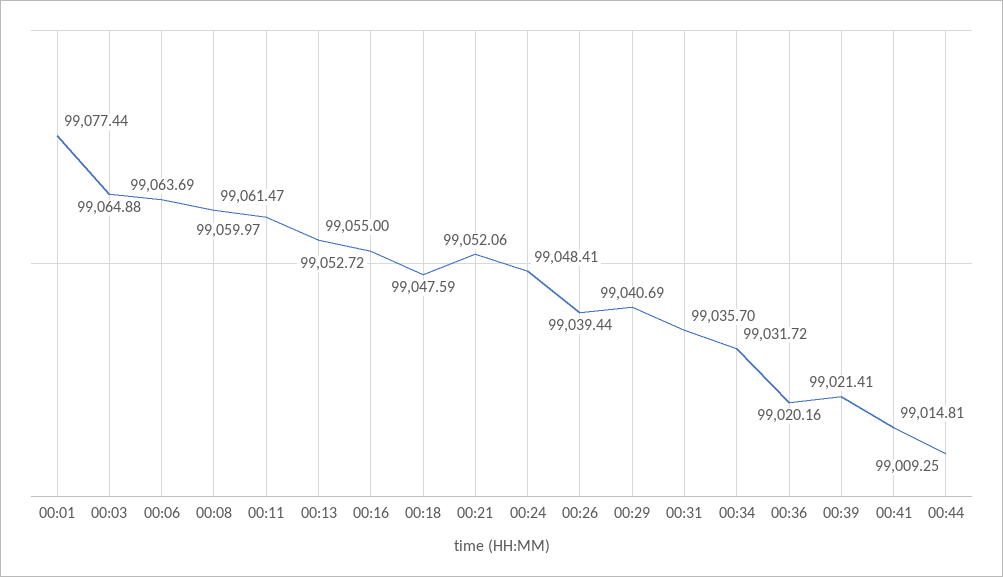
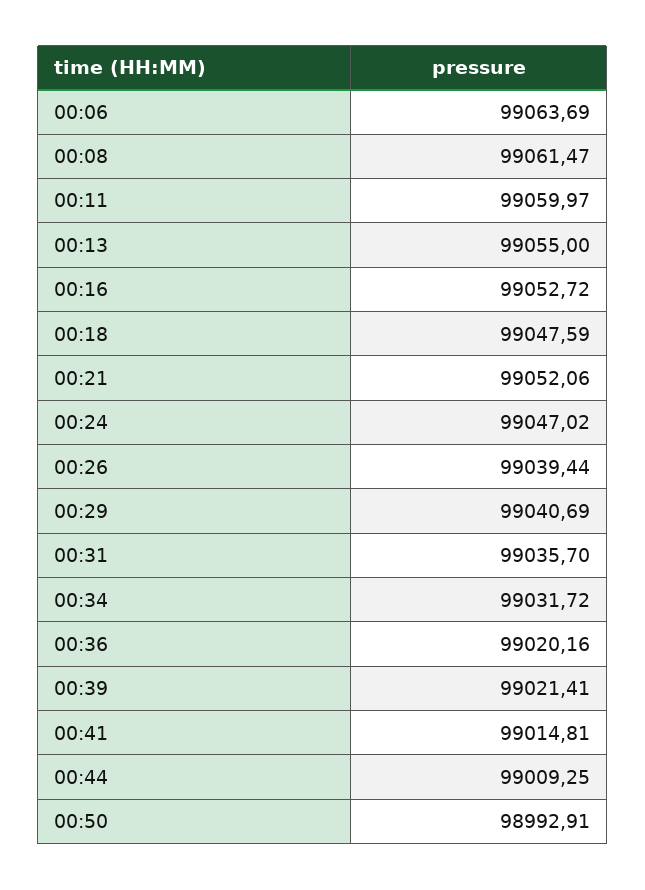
00:01: 99077.44 -> none
00:03: 99064.88 -> none
00:24: 99048.41 -> 99047.02
00:50: none -> 98992.91

